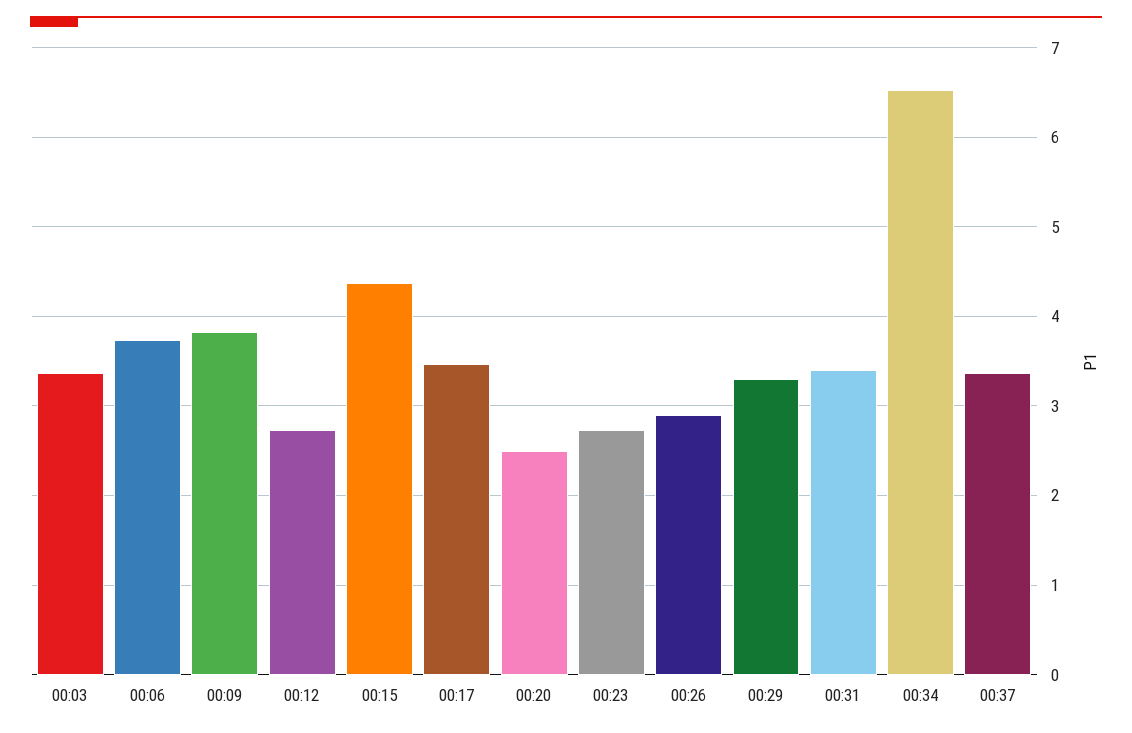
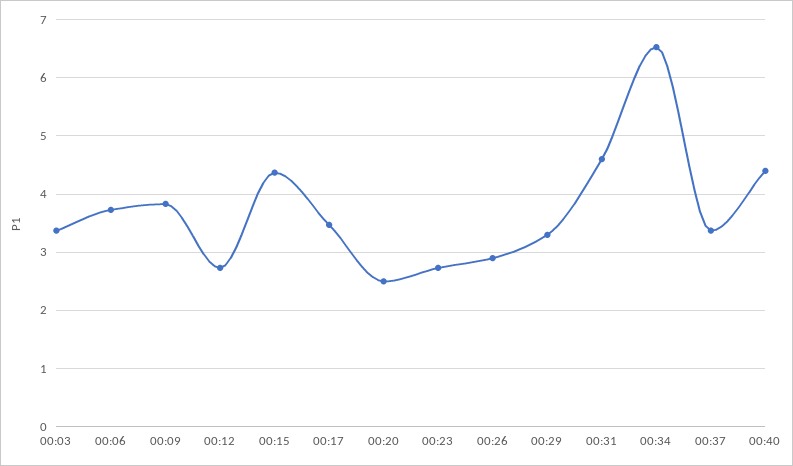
00:31: 3.4 -> 4.6
00:40: none -> 4.4

